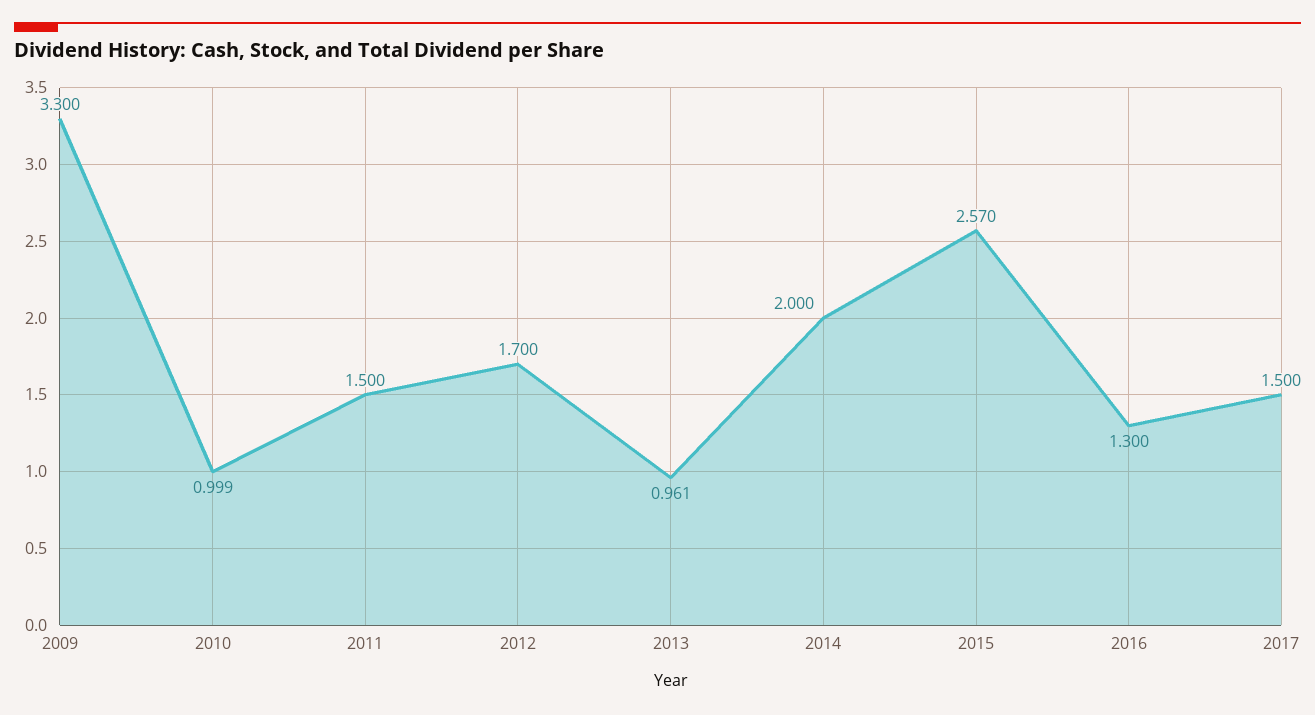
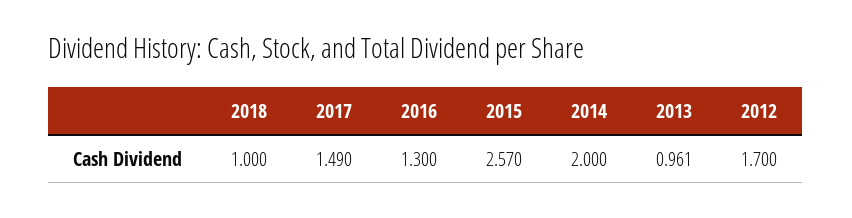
2009: 3.3 -> none
2010: 0.999 -> none
2011: 1.5 -> none
2017: 1.5 -> 1.49
2018: none -> 1

